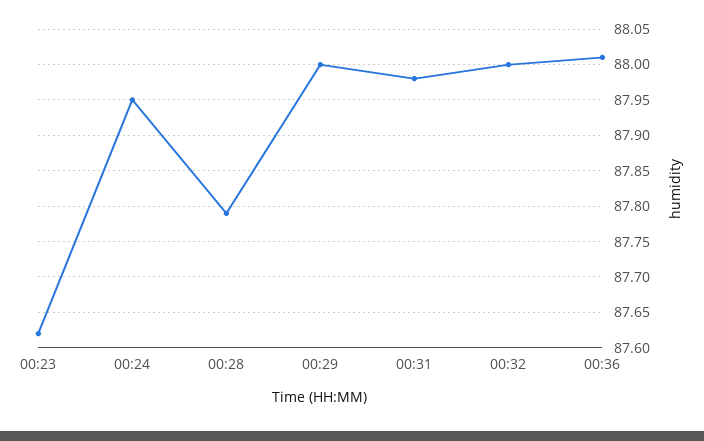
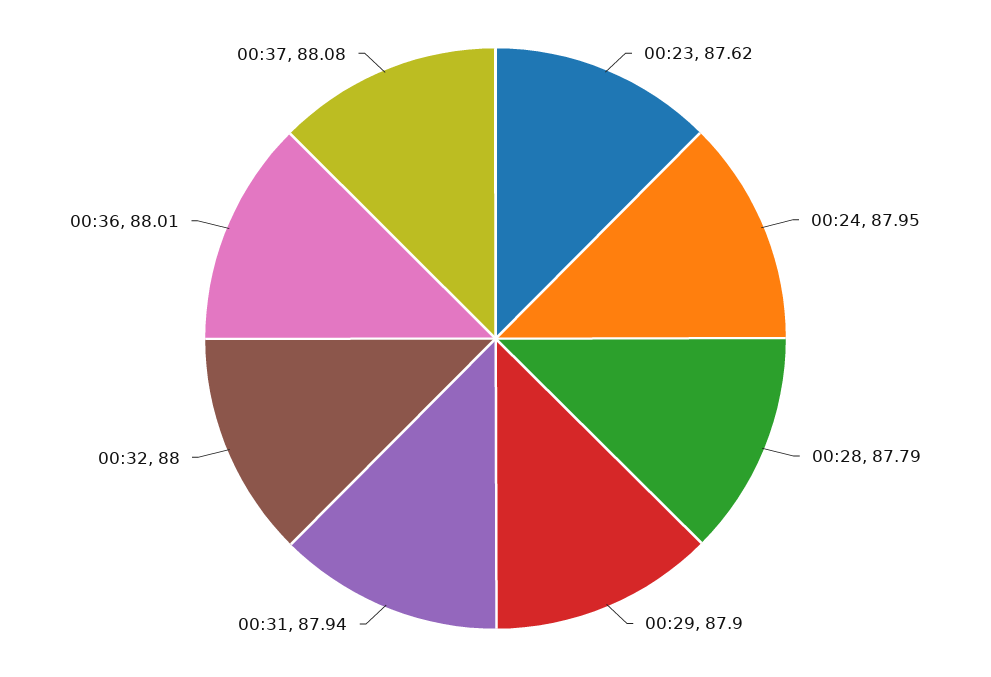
00:29: 88 -> 87.9
00:31: 87.98 -> 87.94
00:37: none -> 88.08

